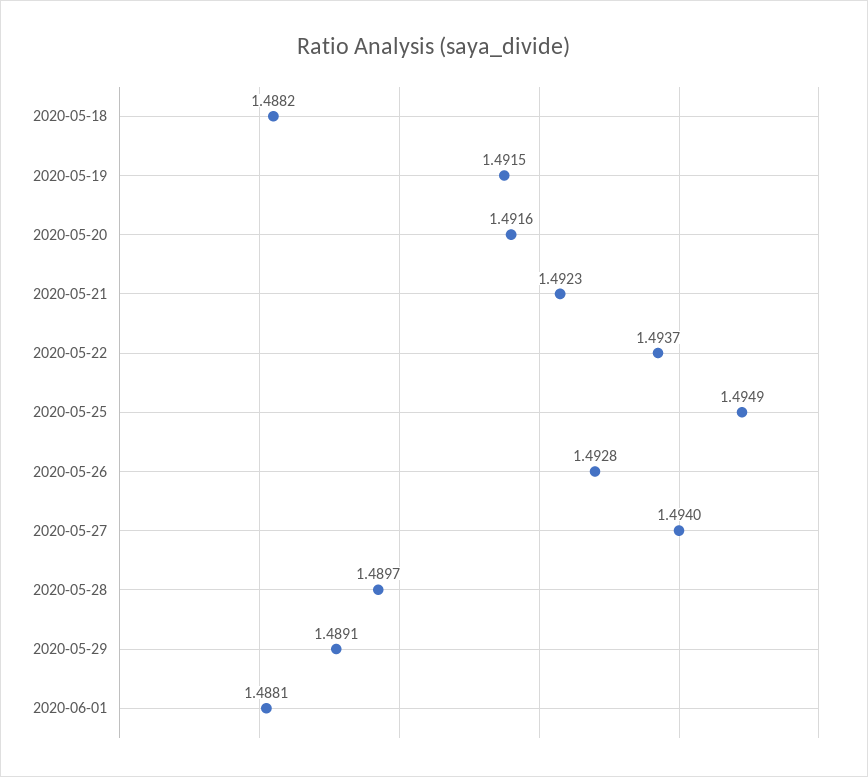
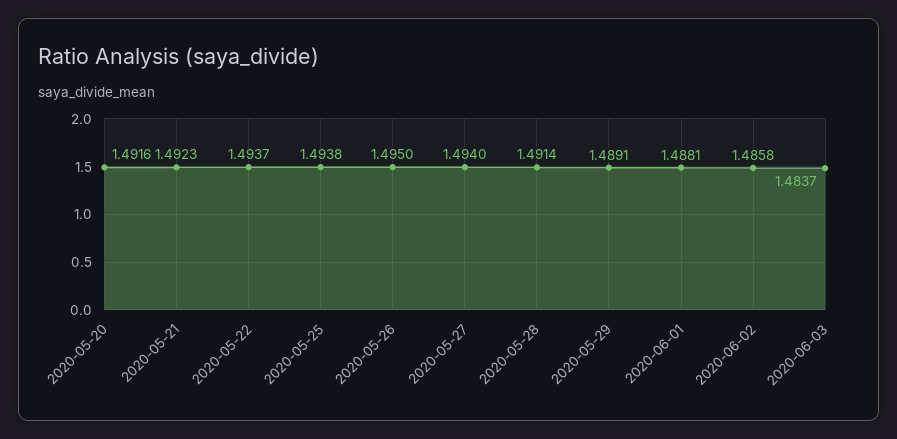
2020-05-18: 1.4882 -> none
2020-05-19: 1.4915 -> none
2020-05-25: 1.4949 -> 1.4938
2020-05-26: 1.4928 -> 1.495
2020-05-28: 1.4897 -> 1.4914
2020-06-02: none -> 1.4858
2020-06-03: none -> 1.4837

